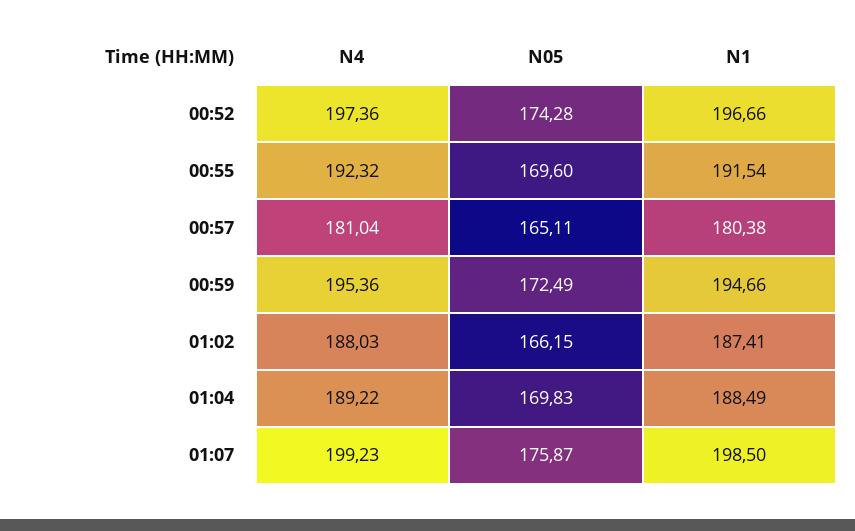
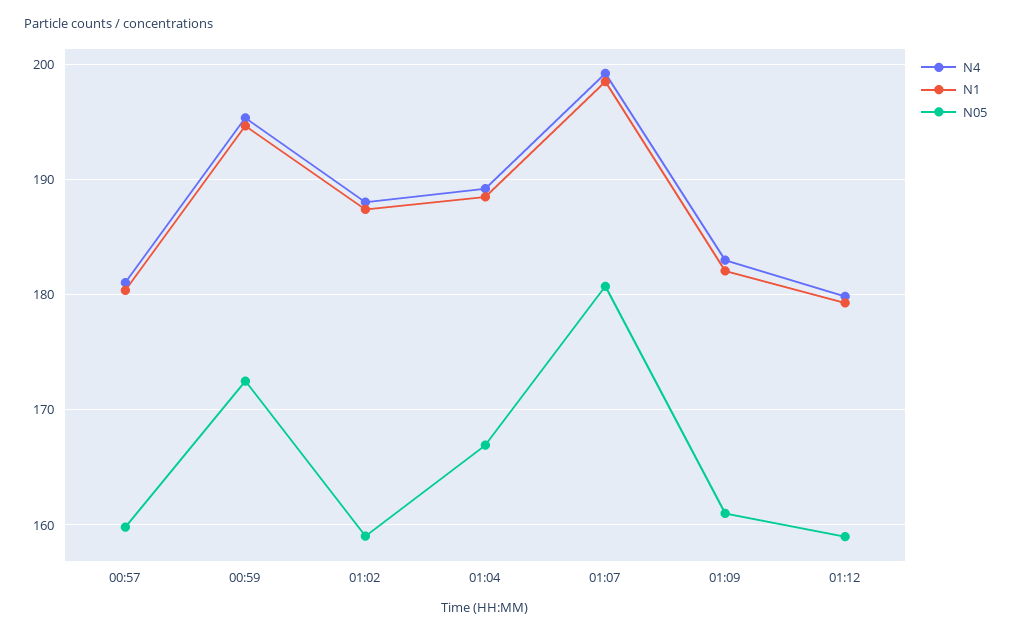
N4, 00:52: 197.36 -> none
N05, 00:52: 174.28 -> none
N1, 00:52: 196.66 -> none
N4, 00:55: 192.32 -> none
N05, 00:55: 169.6 -> none
N1, 00:55: 191.54 -> none
N05, 00:57: 165.11 -> 160
N05, 01:02: 166.15 -> 159
N05, 01:04: 169.83 -> 167
N05, 01:07: 175.87 -> 181
N4, 01:09: none -> 183
N1, 01:09: none -> 182
N05, 01:09: none -> 161
N4, 01:12: none -> 180
N1, 01:12: none -> 179
N05, 01:12: none -> 159

